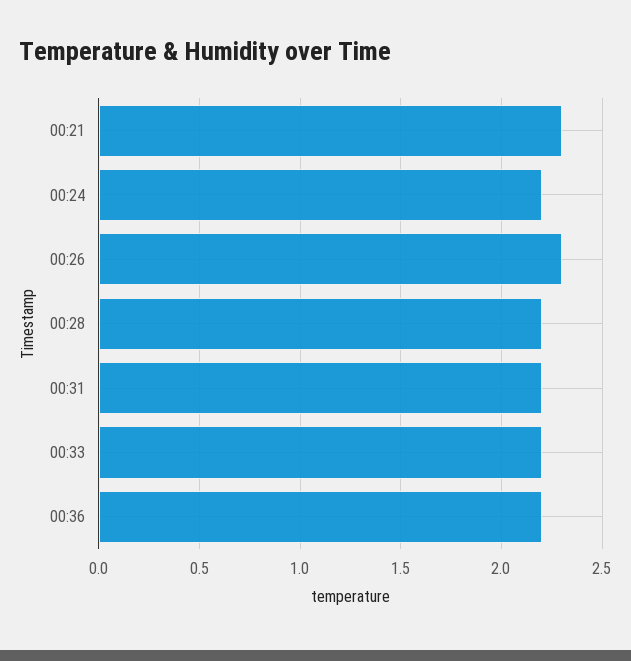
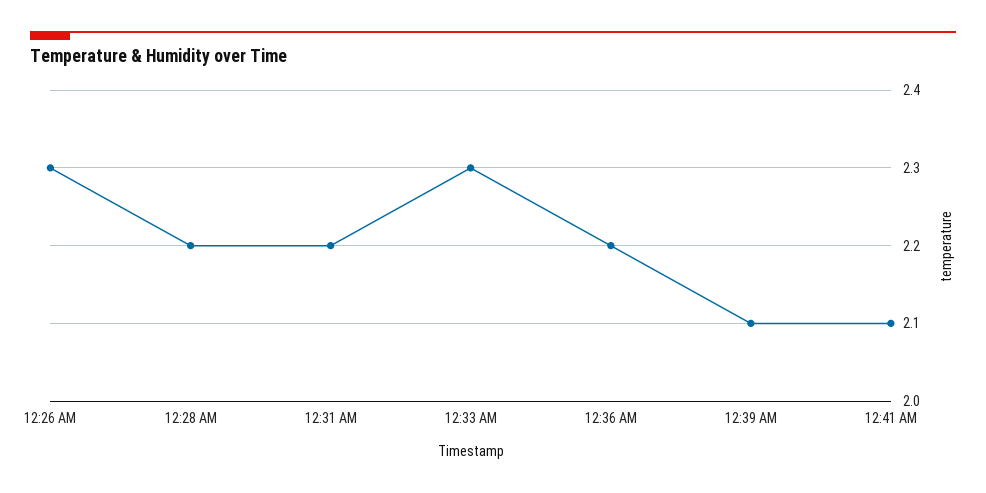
00:21: 2.3 -> none
00:24: 2.2 -> none
00:33: 2.2 -> 2.3
12:39 AM: none -> 2.1
12:41 AM: none -> 2.1

